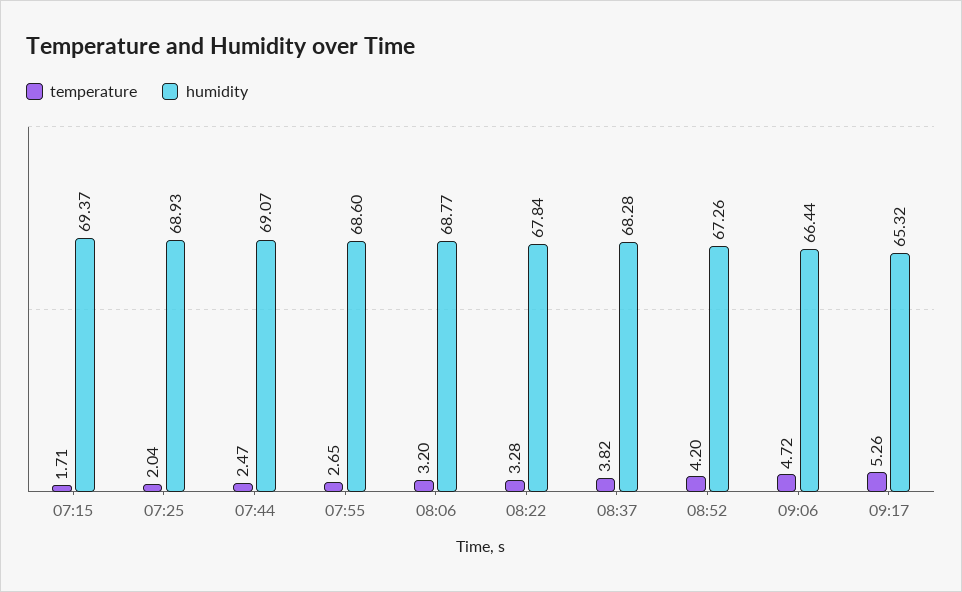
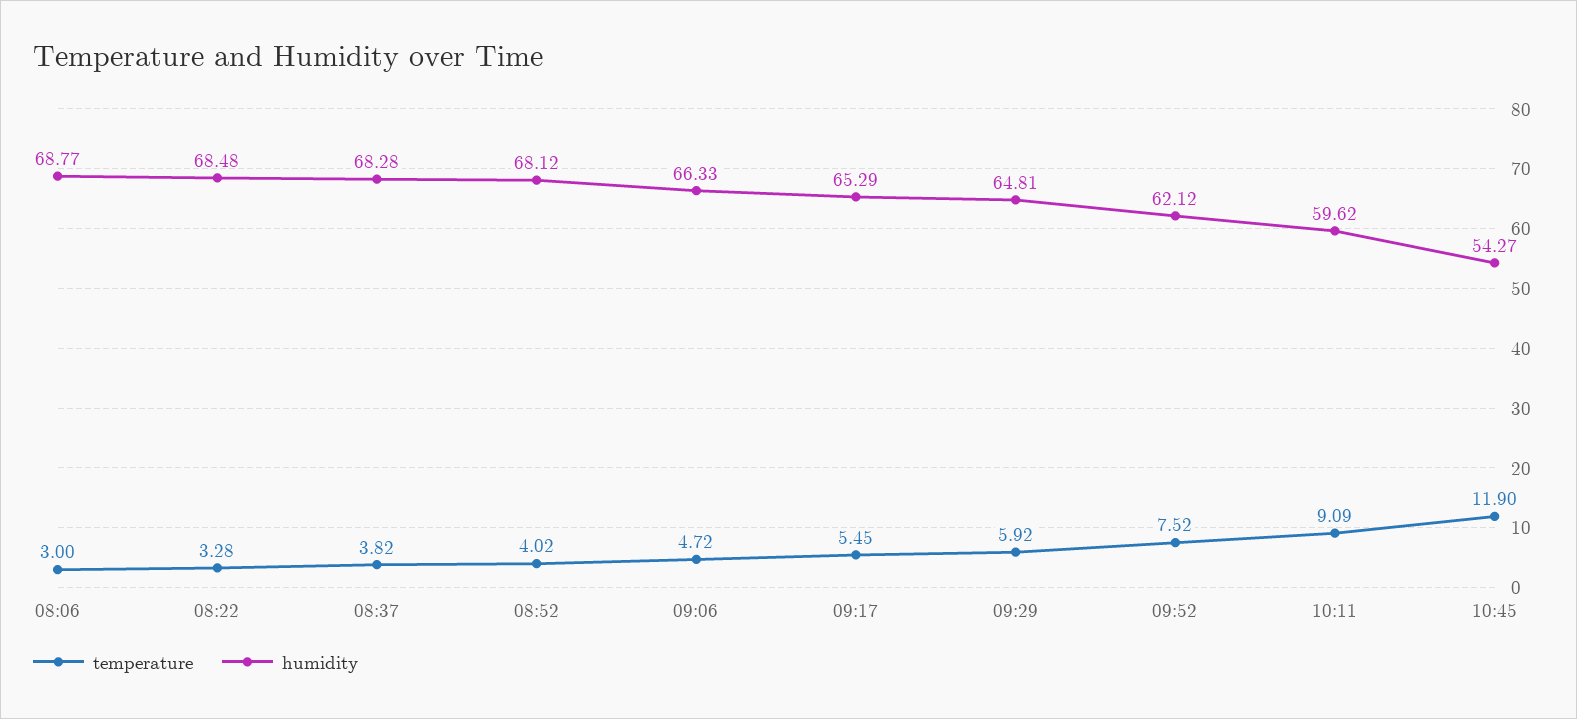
temperature, 07:15: 1.71 -> none
humidity, 07:15: 69.37 -> none
temperature, 07:25: 2.04 -> none
humidity, 07:25: 68.93 -> none
temperature, 07:44: 2.47 -> none
humidity, 07:44: 69.07 -> none
temperature, 07:55: 2.65 -> none
humidity, 07:55: 68.6 -> none
temperature, 08:06: 3.2 -> 3
humidity, 08:22: 67.84 -> 68.48
temperature, 08:52: 4.2 -> 4.02
humidity, 08:52: 67.26 -> 68.12
humidity, 09:06: 66.44 -> 66.33
temperature, 09:17: 5.26 -> 5.45
humidity, 09:17: 65.32 -> 65.29
temperature, 09:29: none -> 5.92
humidity, 09:29: none -> 64.81
temperature, 09:52: none -> 7.52
humidity, 09:52: none -> 62.12
temperature, 10:11: none -> 9.09
humidity, 10:11: none -> 59.62
temperature, 10:45: none -> 11.9
humidity, 10:45: none -> 54.27

